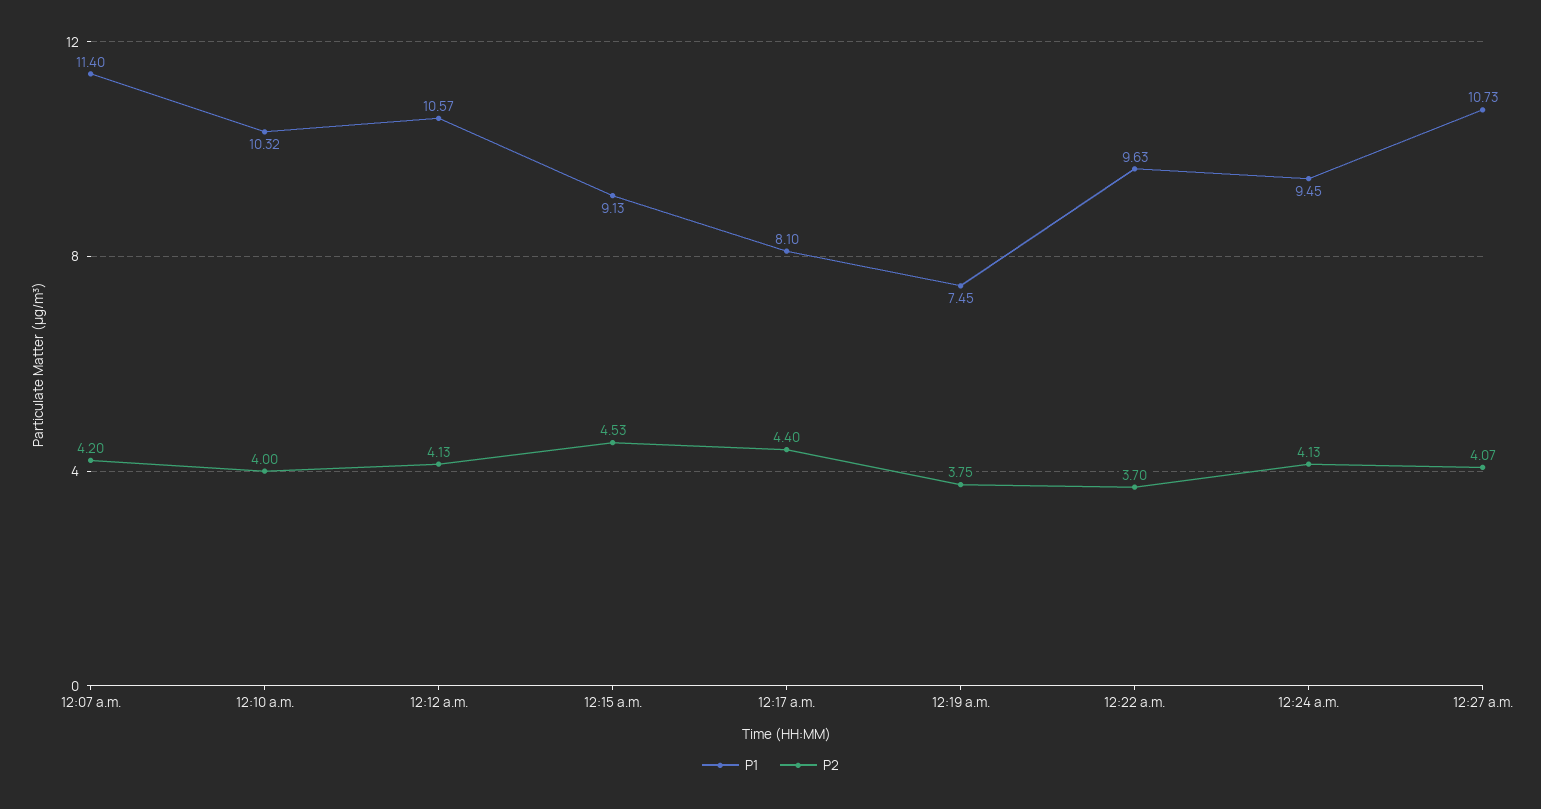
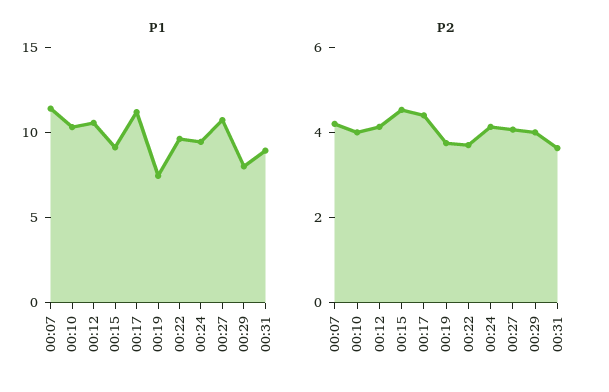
P1, 12:17 a.m.: 8.1 -> 11
P1, 00:29: none -> 8
P1, 00:31: none -> 9
P2, 00:29: none -> 4
P2, 00:31: none -> 3.5

